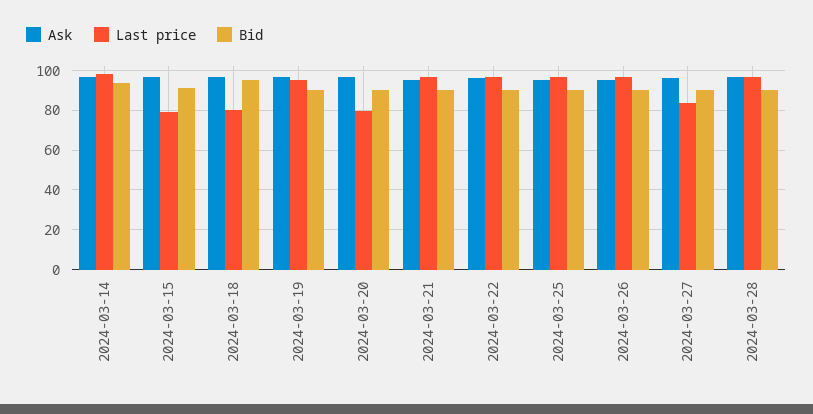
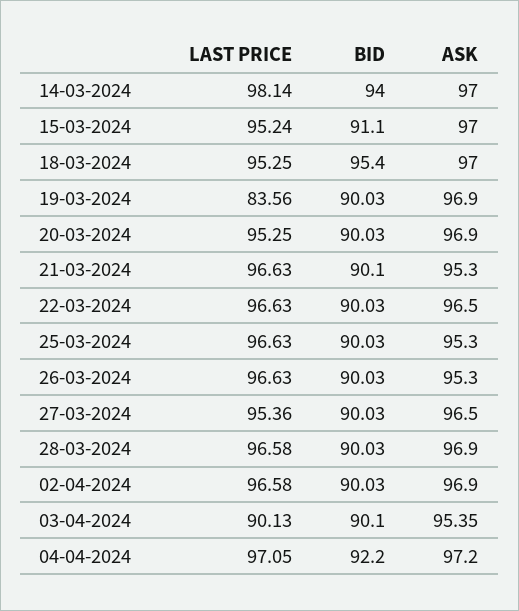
Last price, 2024-03-15: 80 -> 95.24
Last price, 2024-03-18: 80 -> 95.25
Last price, 2024-03-19: 95 -> 83.56
Last price, 2024-03-20: 80 -> 95.25
Last price, 2024-03-27: 85 -> 95.36
Last price, 02-04-2024: none -> 96.58
Bid, 02-04-2024: none -> 90.03
Ask, 02-04-2024: none -> 96.9
Last price, 03-04-2024: none -> 90.13
Bid, 03-04-2024: none -> 90.1
Ask, 03-04-2024: none -> 95.35
Last price, 04-04-2024: none -> 97.05
Bid, 04-04-2024: none -> 92.2
Ask, 04-04-2024: none -> 97.2

